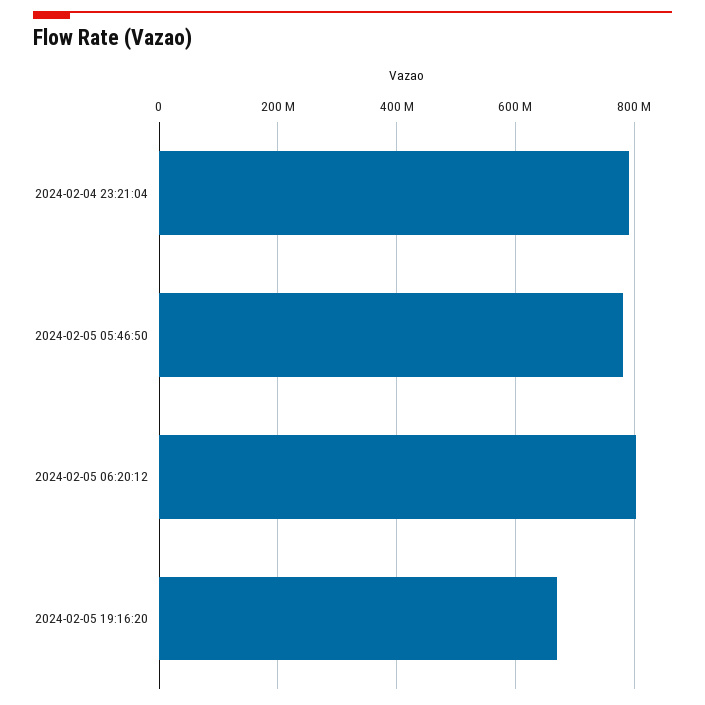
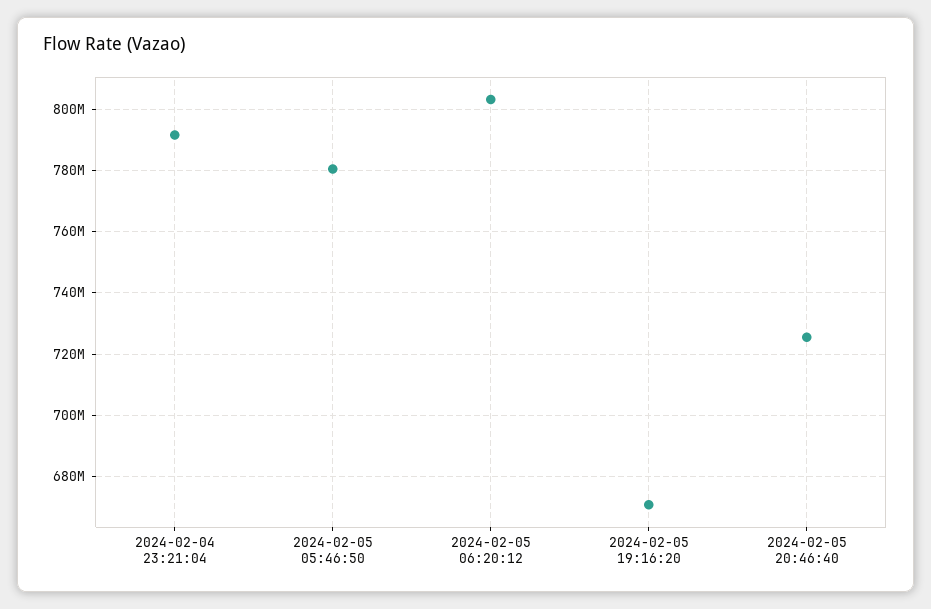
2024-02-05 20:46:40: none -> 726000000

